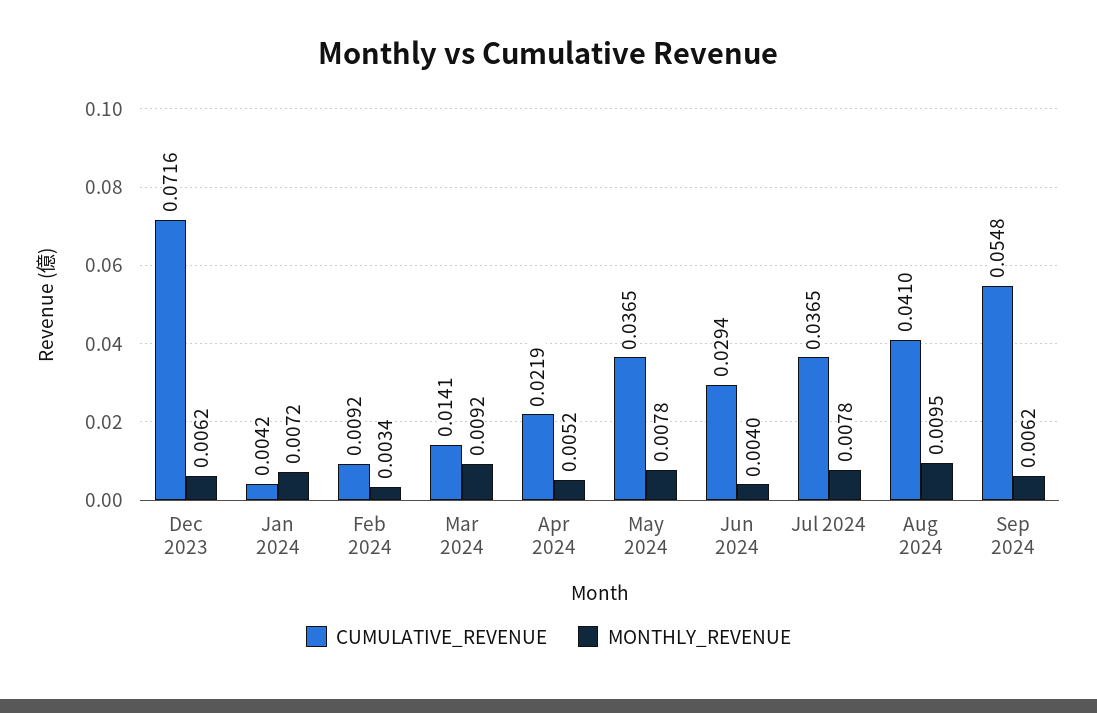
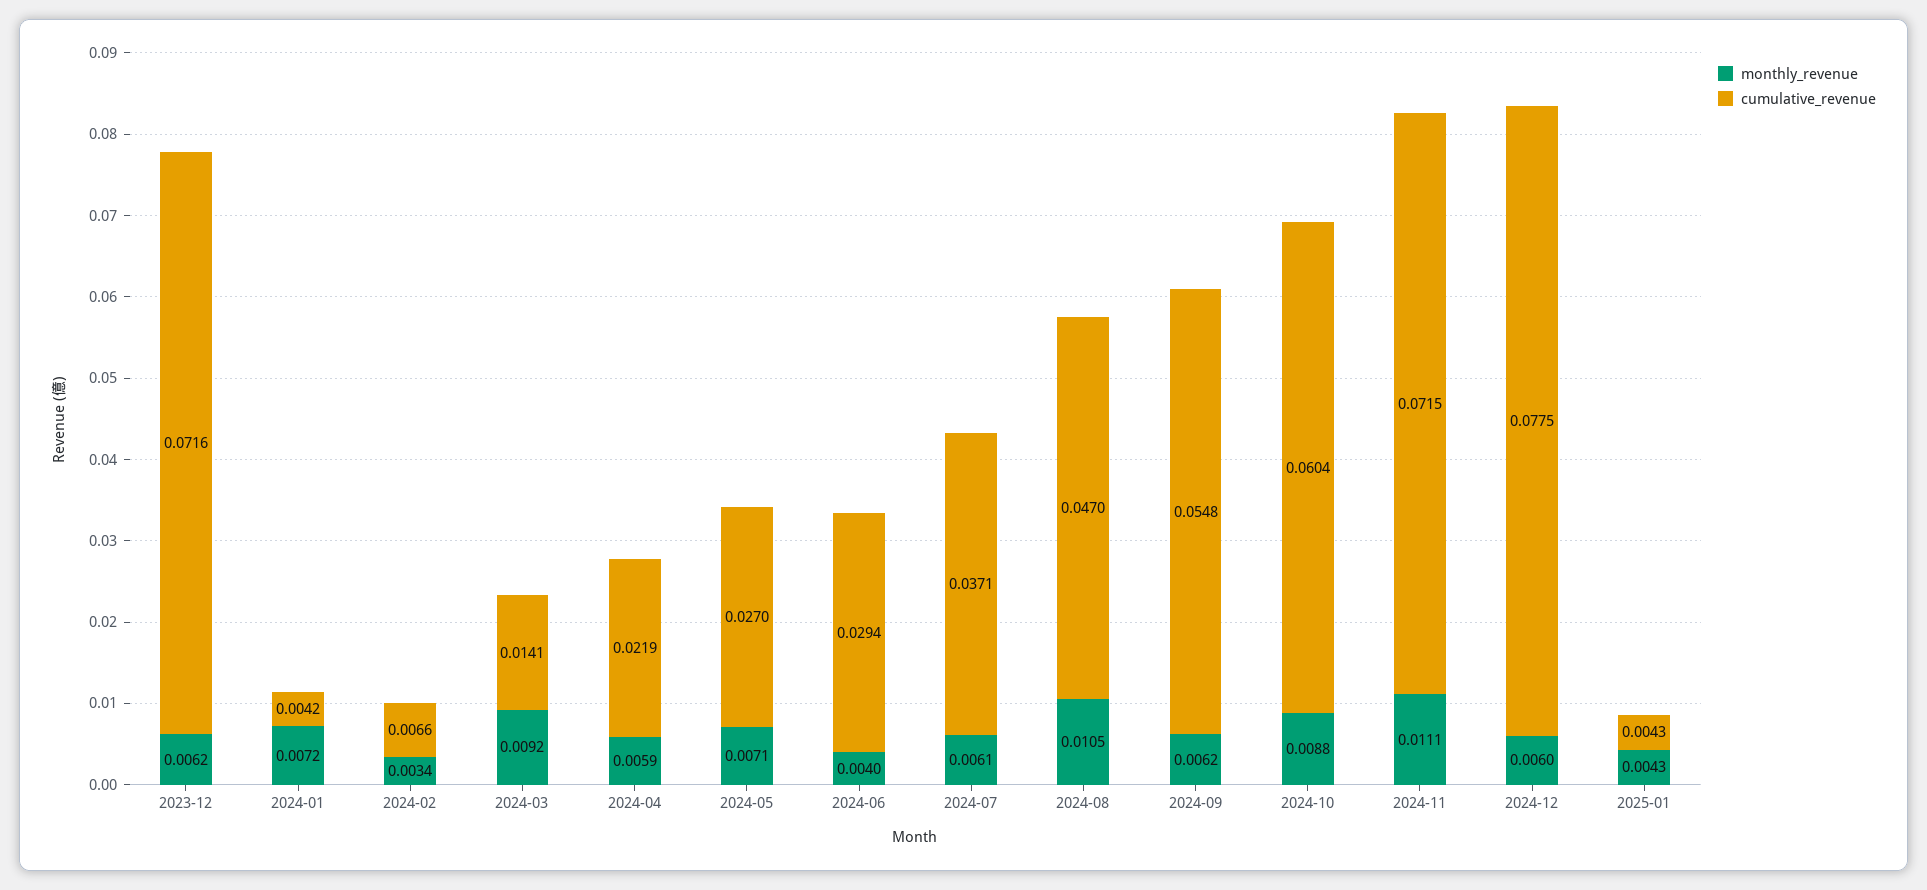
CUMULATIVE_REVENUE, Feb 2024: 0.0092 -> 0.0066
MONTHLY_REVENUE, Apr 2024: 0.0052 -> 0.0059
CUMULATIVE_REVENUE, May 2024: 0.0365 -> 0.027
MONTHLY_REVENUE, May 2024: 0.0078 -> 0.0071
CUMULATIVE_REVENUE, Jul 2024: 0.0365 -> 0.0371
MONTHLY_REVENUE, Jul 2024: 0.0078 -> 0.0061
CUMULATIVE_REVENUE, Aug 2024: 0.041 -> 0.047
MONTHLY_REVENUE, Aug 2024: 0.0095 -> 0.0105
MONTHLY_REVENUE, 2024-10: none -> 0.0088
CUMULATIVE_REVENUE, 2024-10: none -> 0.0604
MONTHLY_REVENUE, 2024-11: none -> 0.0111
CUMULATIVE_REVENUE, 2024-11: none -> 0.0715
MONTHLY_REVENUE, 2024-12: none -> 0.006
CUMULATIVE_REVENUE, 2024-12: none -> 0.0775
MONTHLY_REVENUE, 2025-01: none -> 0.0043
CUMULATIVE_REVENUE, 2025-01: none -> 0.0043

